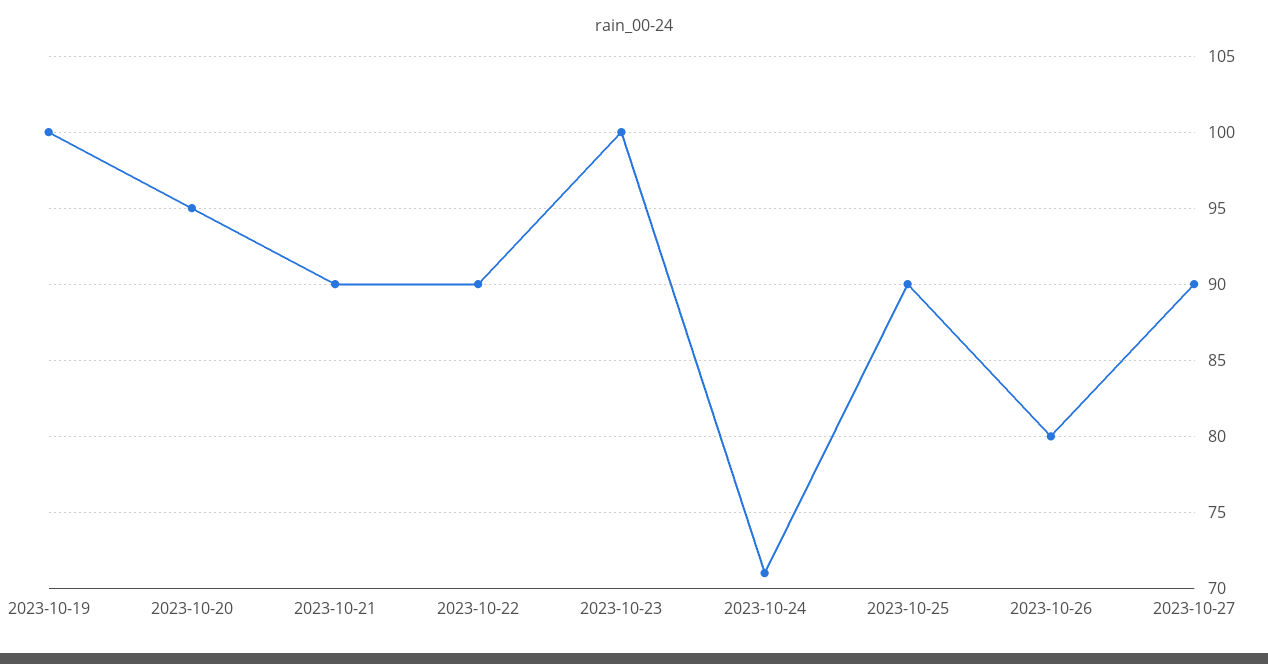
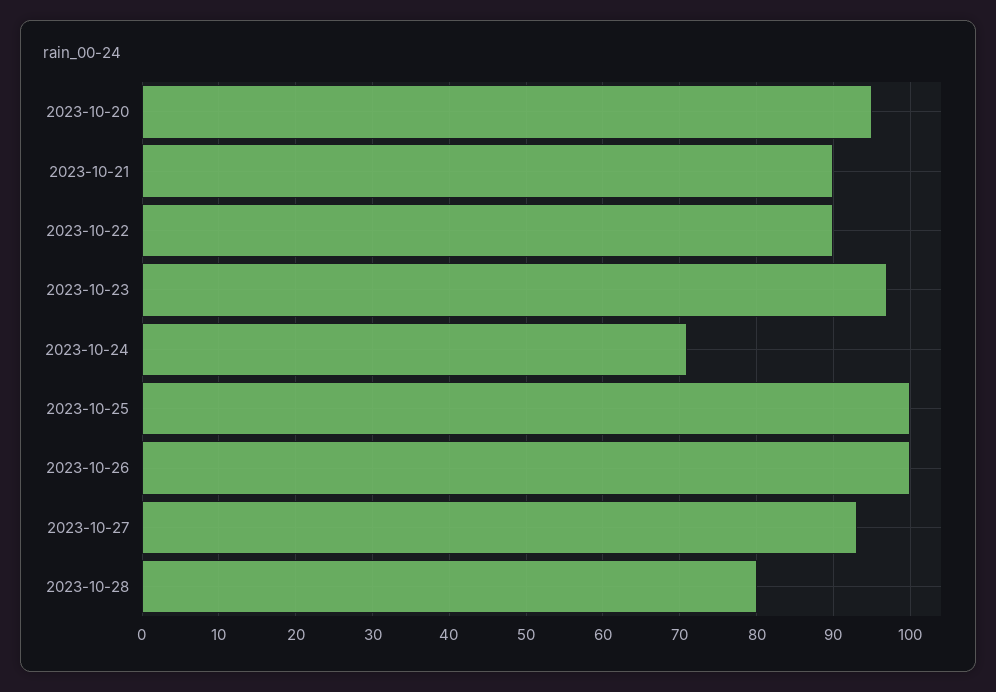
2023-10-19: 100 -> none
2023-10-23: 100 -> 97
2023-10-25: 90 -> 100
2023-10-26: 80 -> 100
2023-10-27: 90 -> 93
2023-10-28: none -> 80

